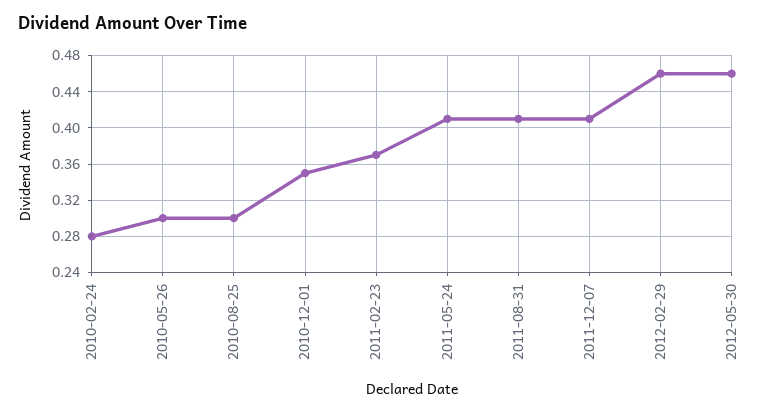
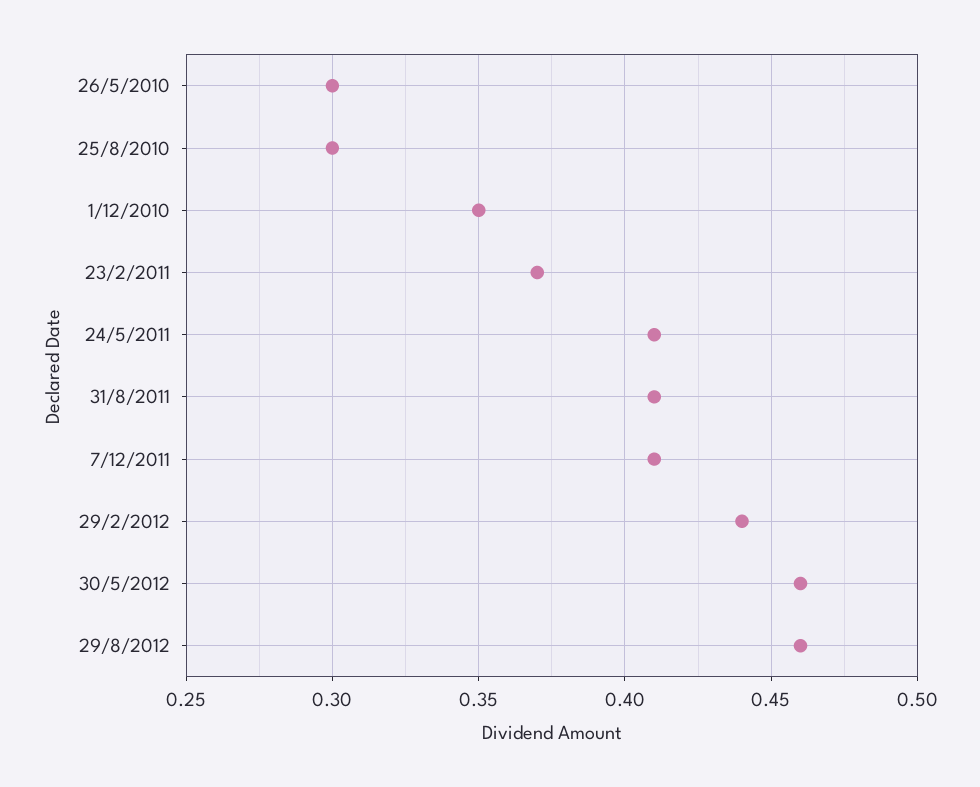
2010-02-24: 0.28 -> none
2012-02-29: 0.46 -> 0.44
29/8/2012: none -> 0.46

